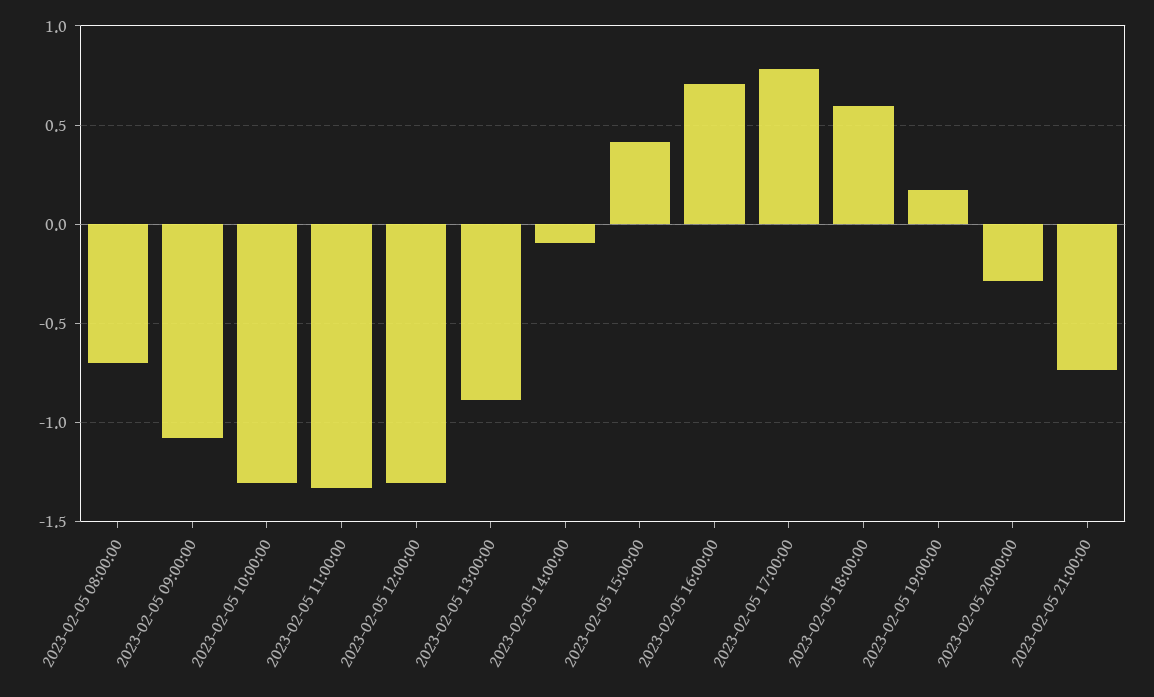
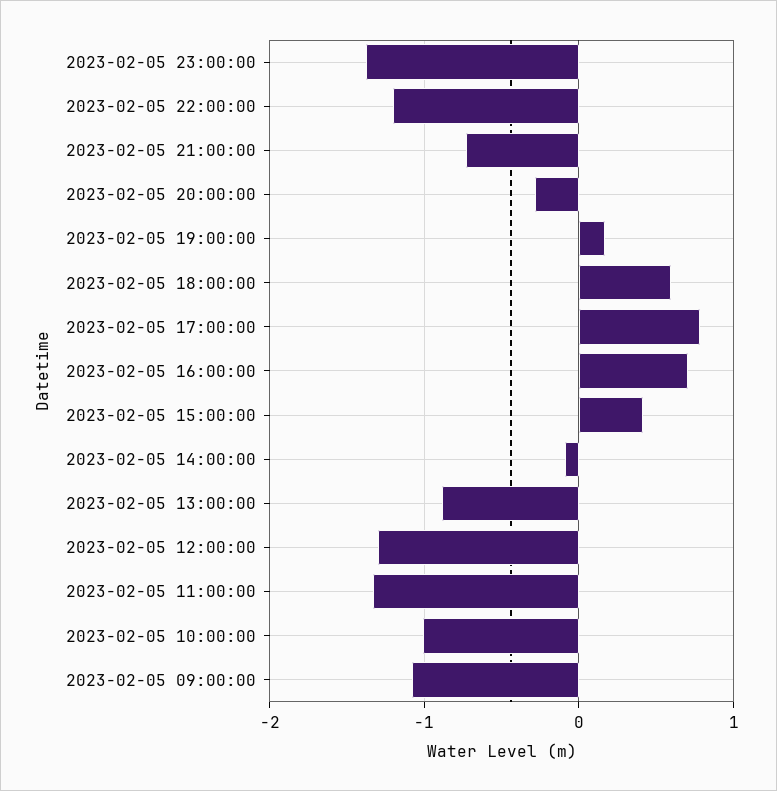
2023-02-05 08:00:00: -0.7 -> none
2023-02-05 10:00:00: -1.3 -> -1
2023-02-05 23:00:00: none -> -1.4
2023-02-05 22:00:00: none -> -1.2

